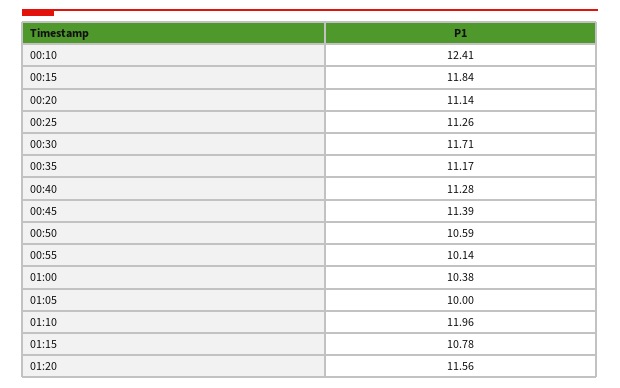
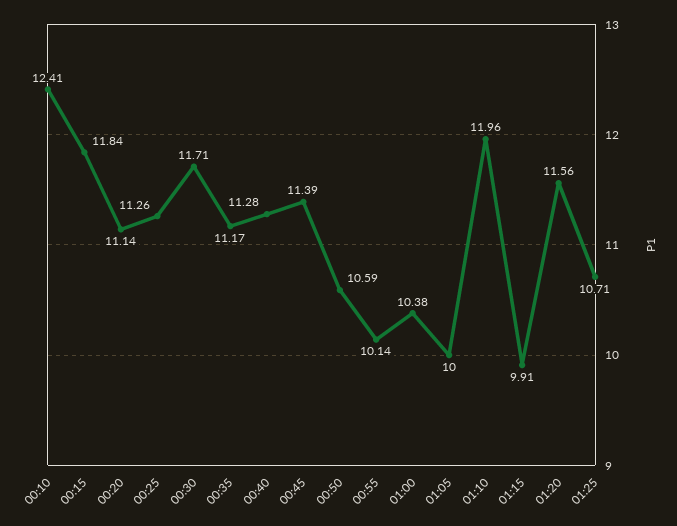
01:15: 10.78 -> 9.91
01:25: none -> 10.71

